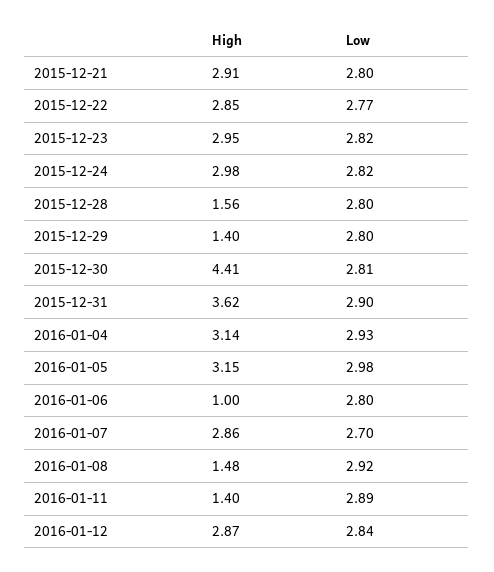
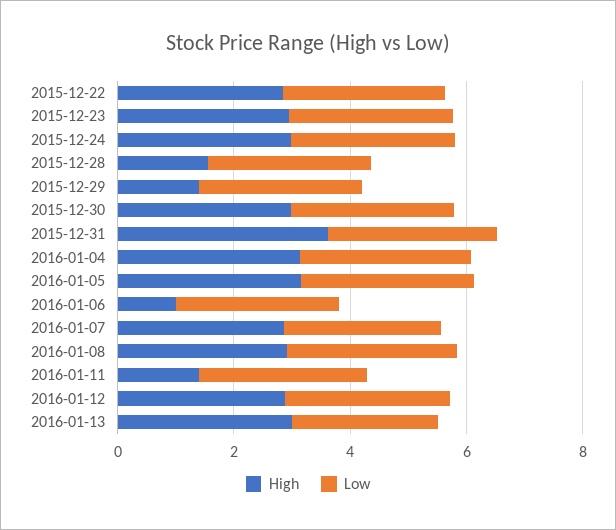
High, 2015-12-21: 2.91 -> none
Low, 2015-12-21: 2.8 -> none
High, 2015-12-30: 4.41 -> 3
High, 2016-01-08: 1.48 -> 3
High, 2016-01-13: none -> 3
Low, 2016-01-13: none -> 2.5

